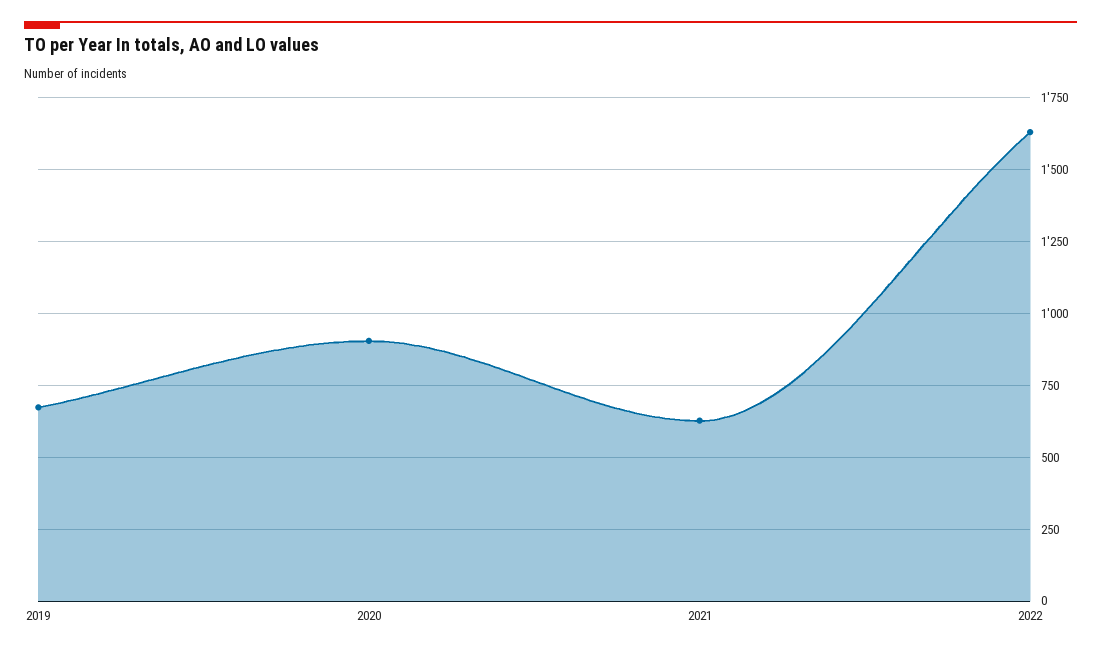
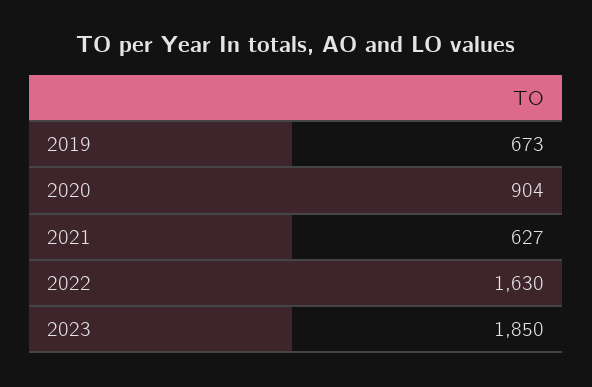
2023: none -> 1850

